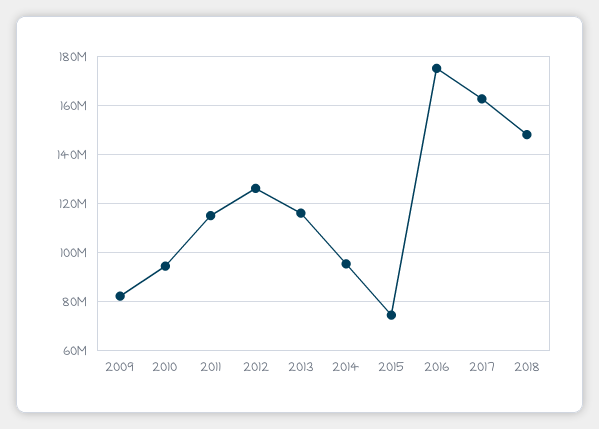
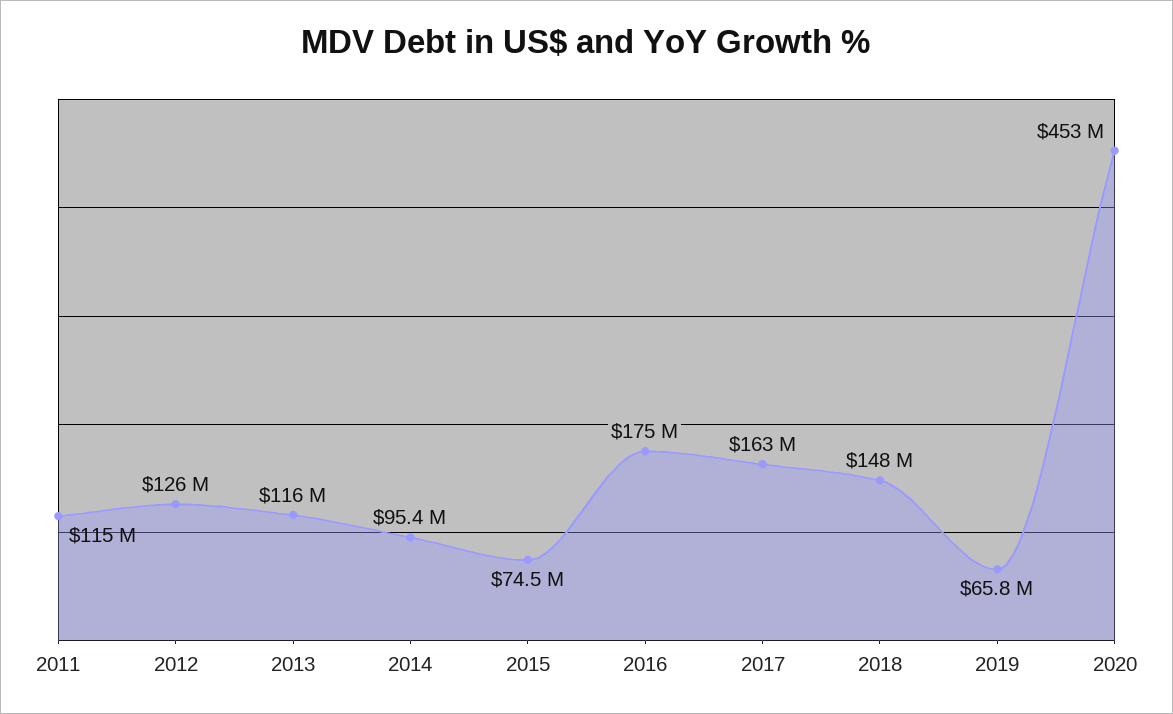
2009: 82500000 -> none
2010: 95000000 -> none
2019: none -> 65800000
2020: none -> 453000000

